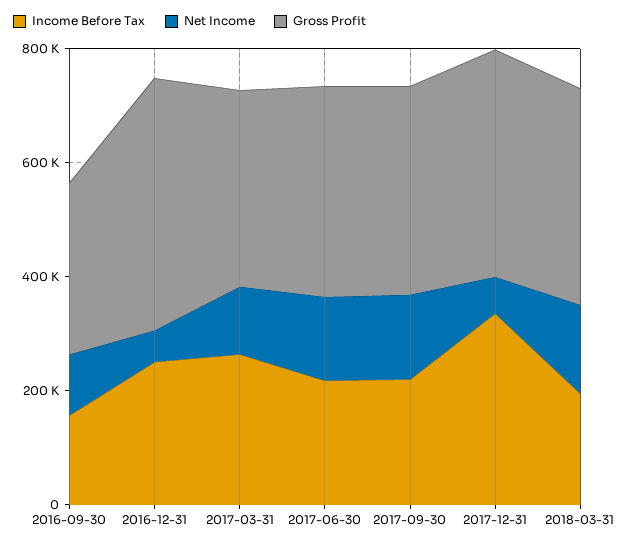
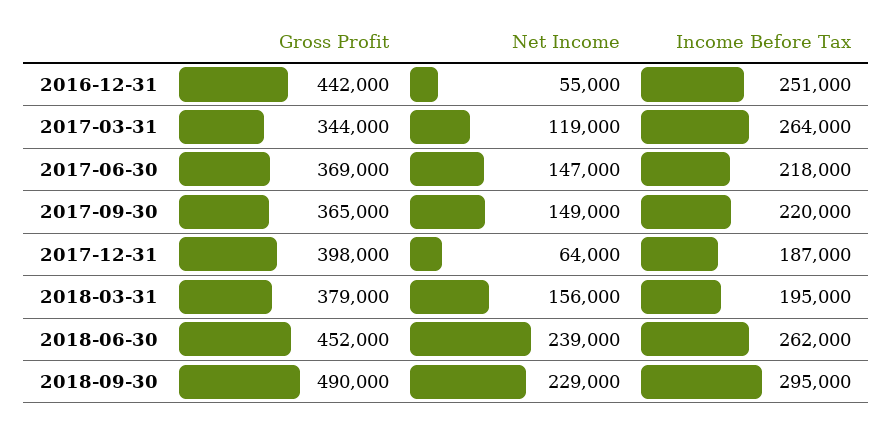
Income Before Tax, 2016-09-30: 150000 -> none
Net Income, 2016-09-30: 100000 -> none
Gross Profit, 2016-09-30: 300000 -> none
Income Before Tax, 2017-12-31: 350000 -> 187000
Gross Profit, 2018-06-30: none -> 452000
Net Income, 2018-06-30: none -> 239000
Income Before Tax, 2018-06-30: none -> 262000
Gross Profit, 2018-09-30: none -> 490000
Net Income, 2018-09-30: none -> 229000
Income Before Tax, 2018-09-30: none -> 295000

